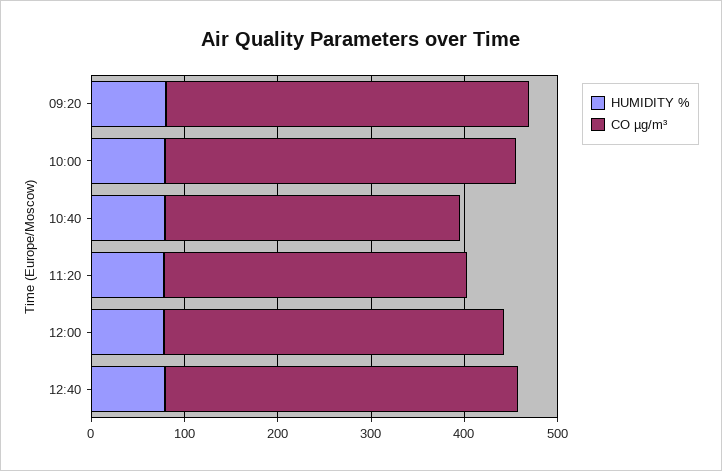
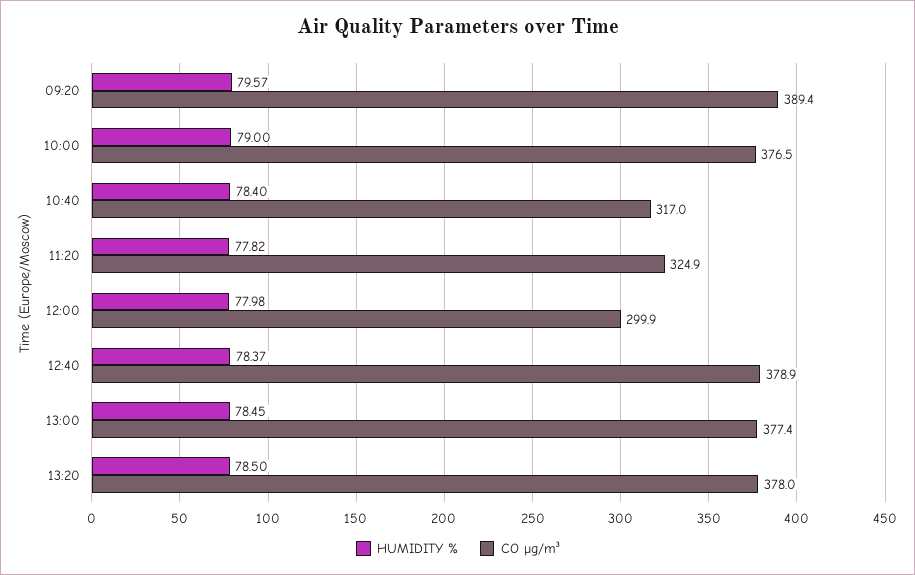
CO µg/m³, 12:00: 360 -> 299.9
HUMIDITY %, 13:00: none -> 78.45
CO µg/m³, 13:00: none -> 377.4
HUMIDITY %, 13:20: none -> 78.5
CO µg/m³, 13:20: none -> 378

